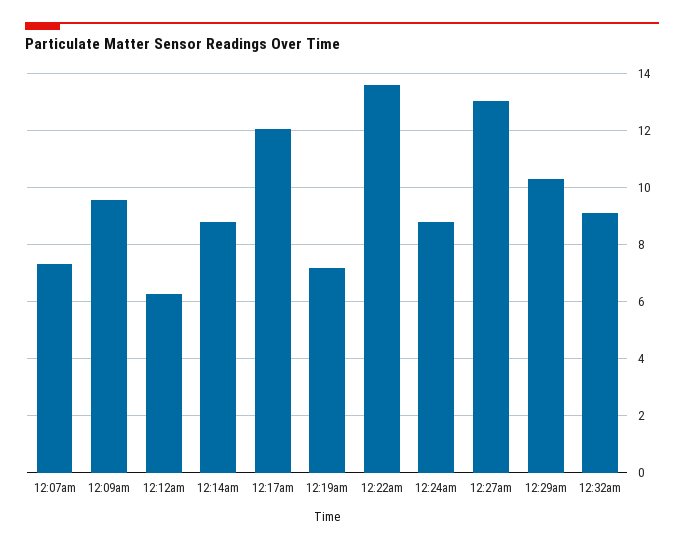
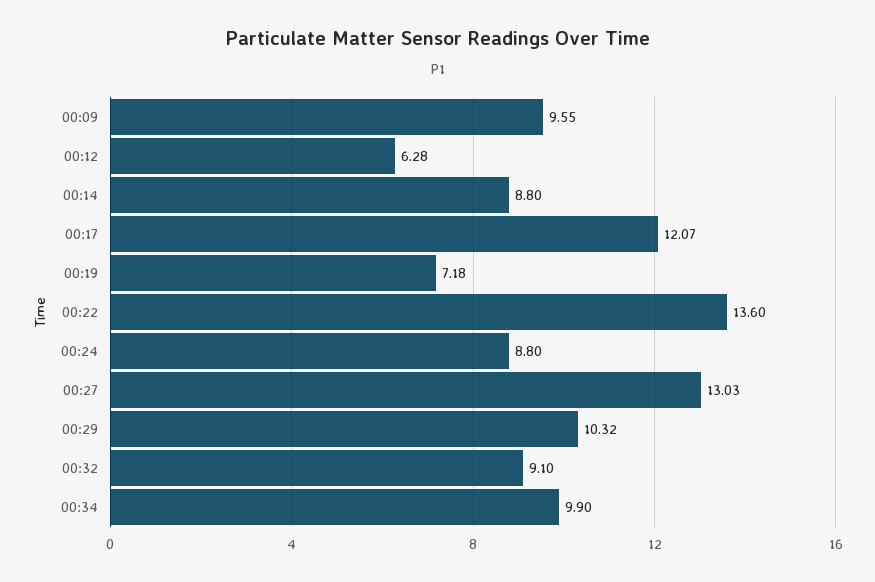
12:07am: 7.25 -> none
00:34: none -> 9.9

